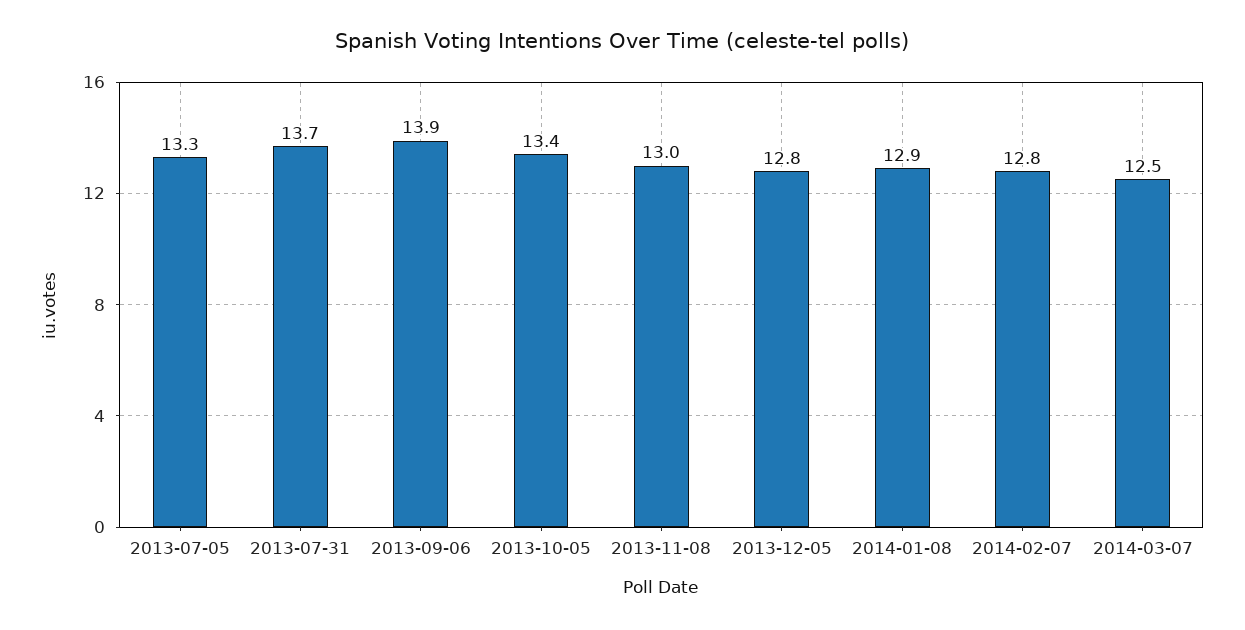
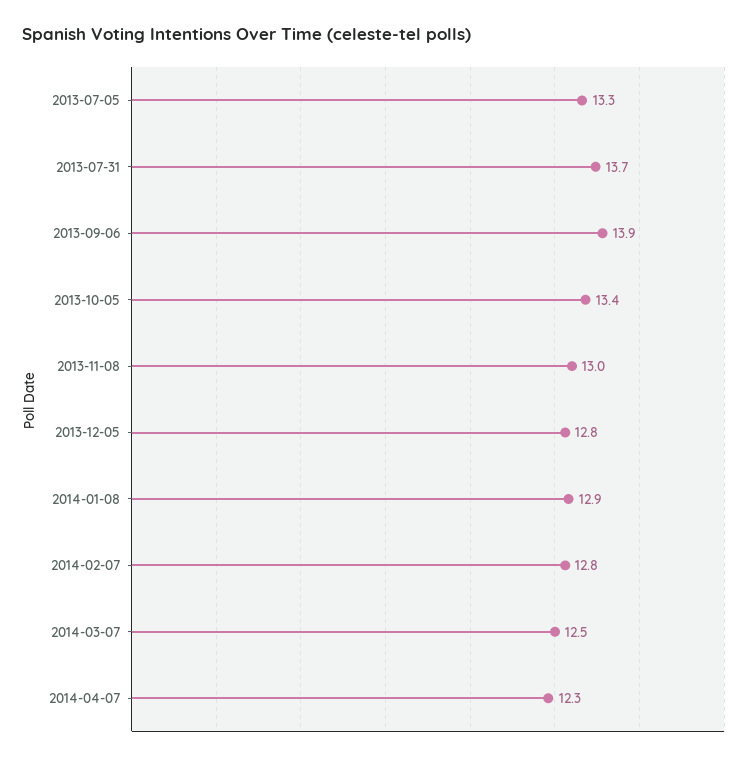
2014-04-07: none -> 12.3

